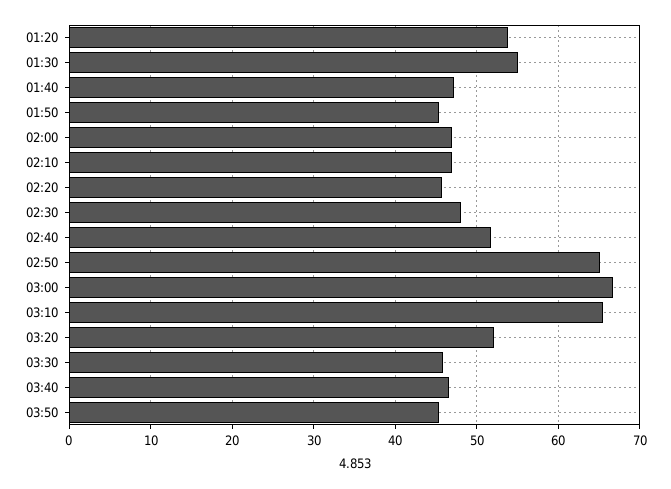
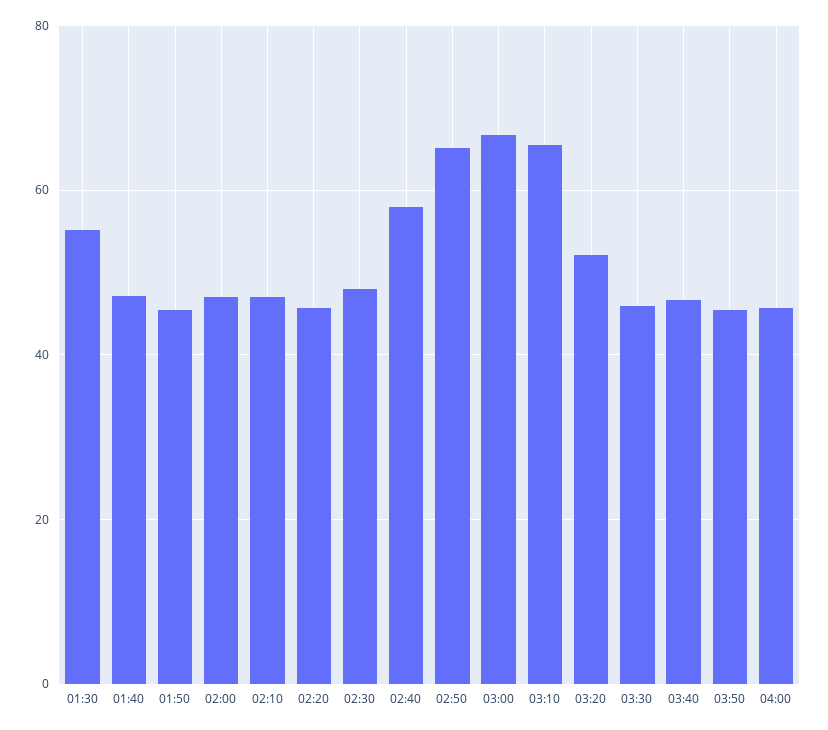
01:20: 54 -> none
02:40: 52 -> 58
04:00: none -> 46

